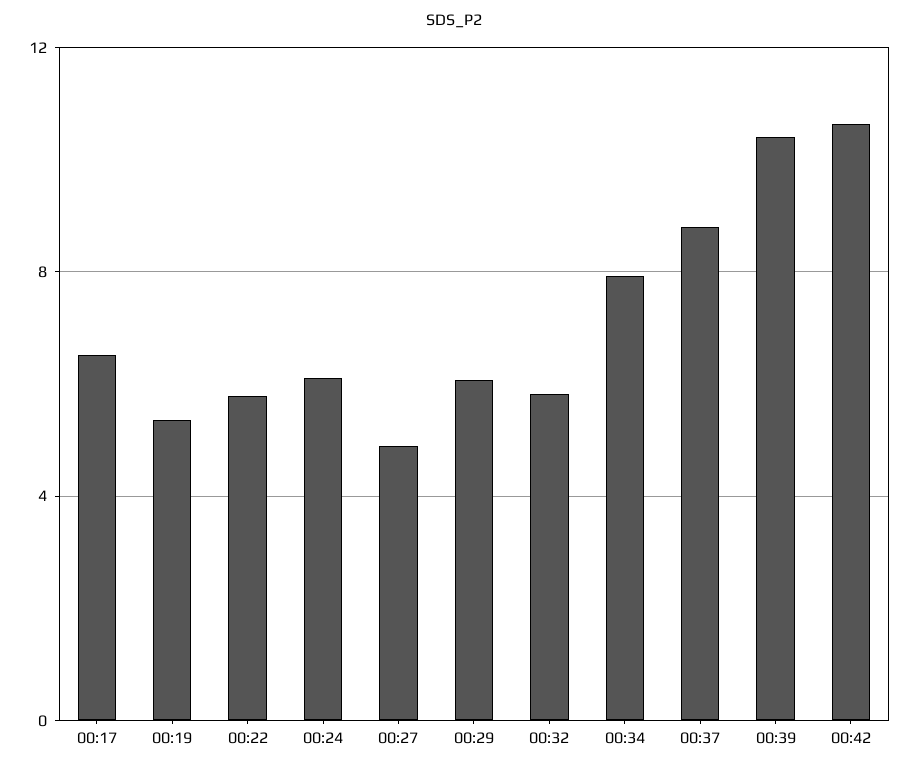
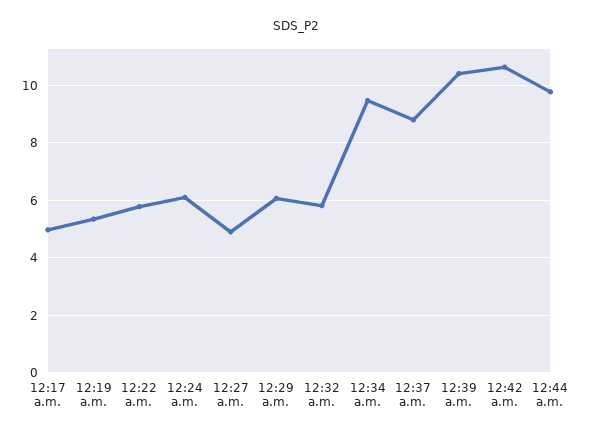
00:17: 6.5 -> 5
00:34: 8 -> 9.5
12:44 a.m.: none -> 9.75

